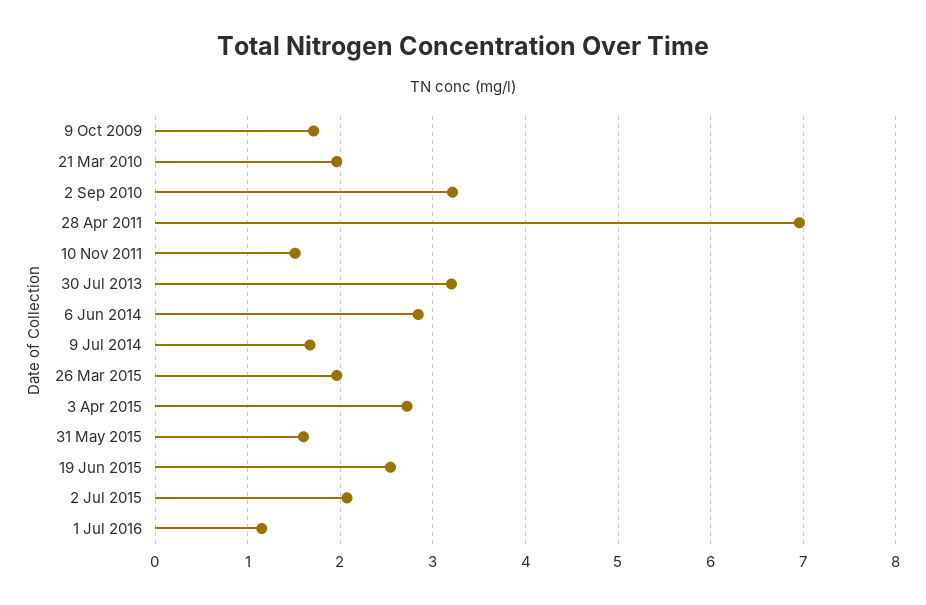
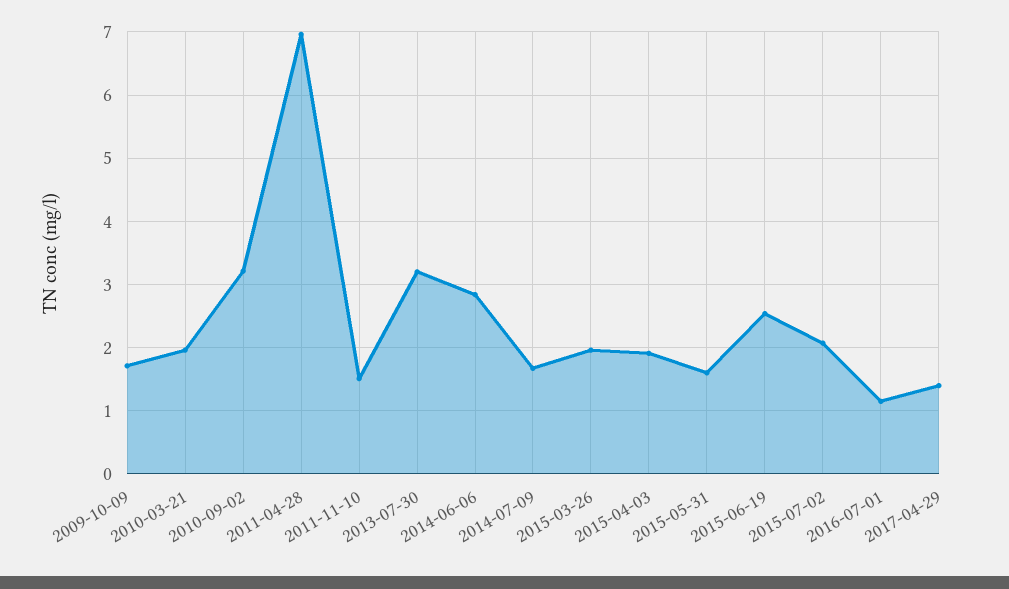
3 Apr 2015: 2.7 -> 1.9
2017-04-29: none -> 1.4

